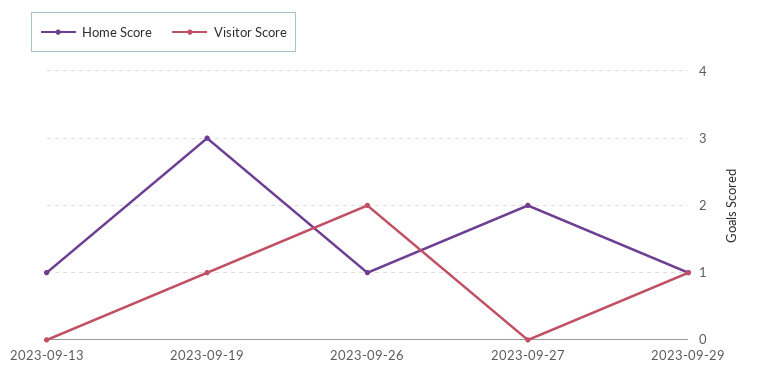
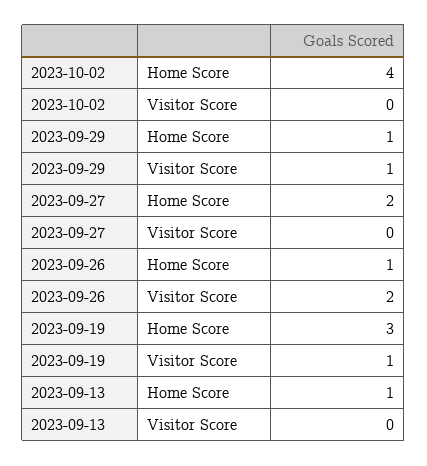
Home Score, 2023-10-02: none -> 4
Visitor Score, 2023-10-02: none -> 0

